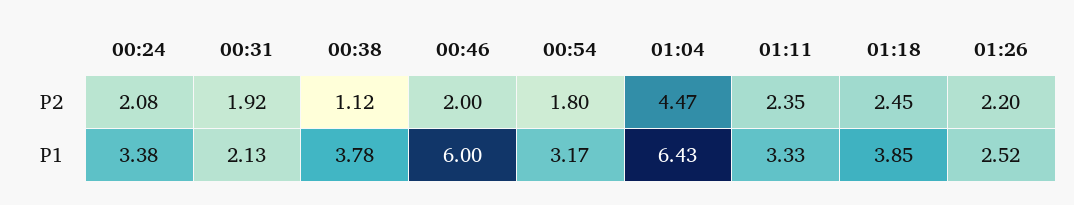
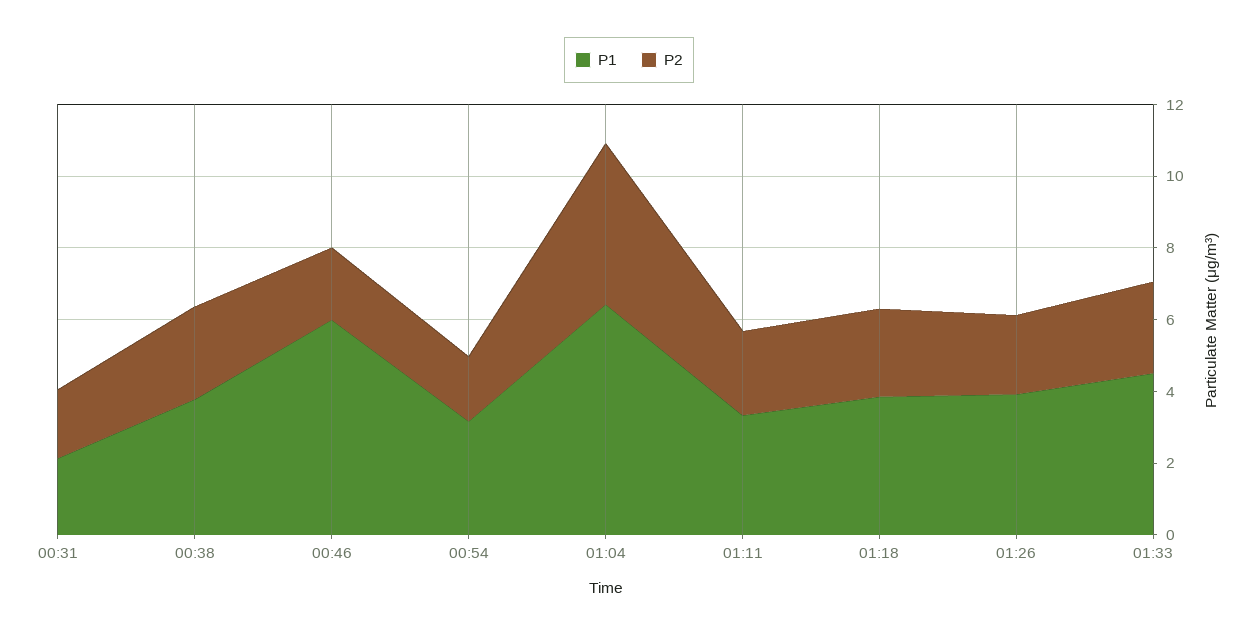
P2, 00:24: 2.08 -> none
P2, 00:38: 1.12 -> 2.5
P1, 00:24: 3.38 -> none
P1, 01:26: 2.52 -> 4
P1, 01:33: none -> 4.5
P2, 01:33: none -> 2.5

